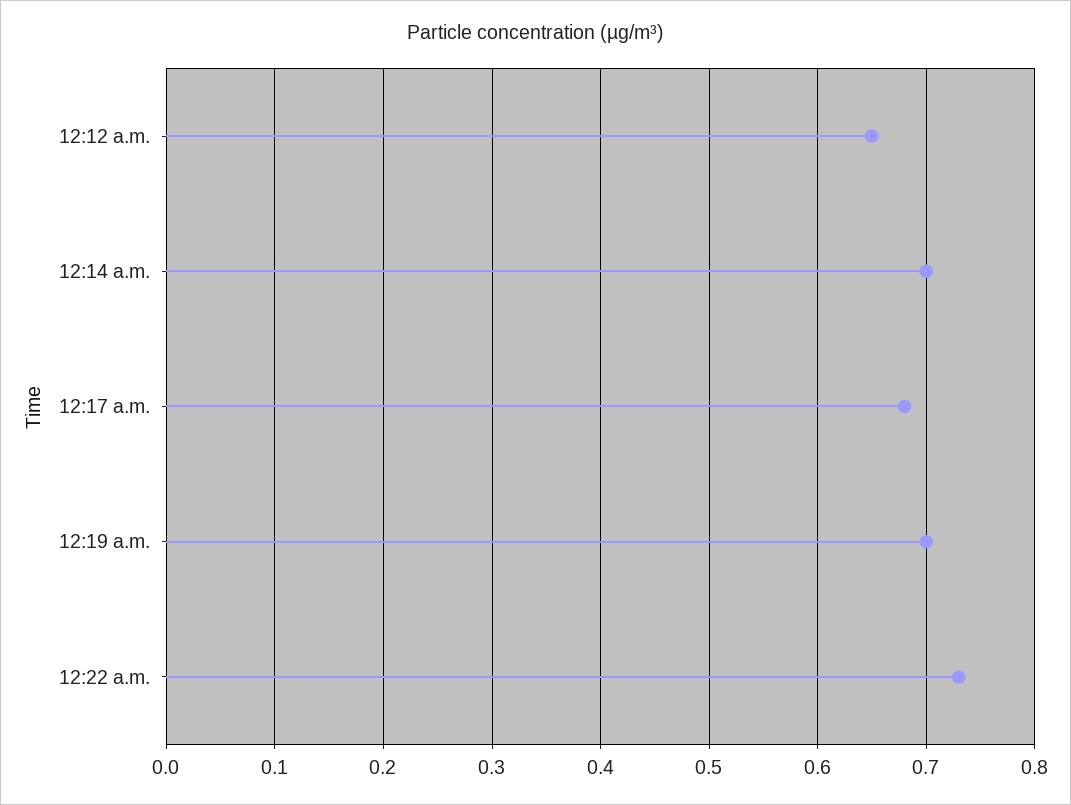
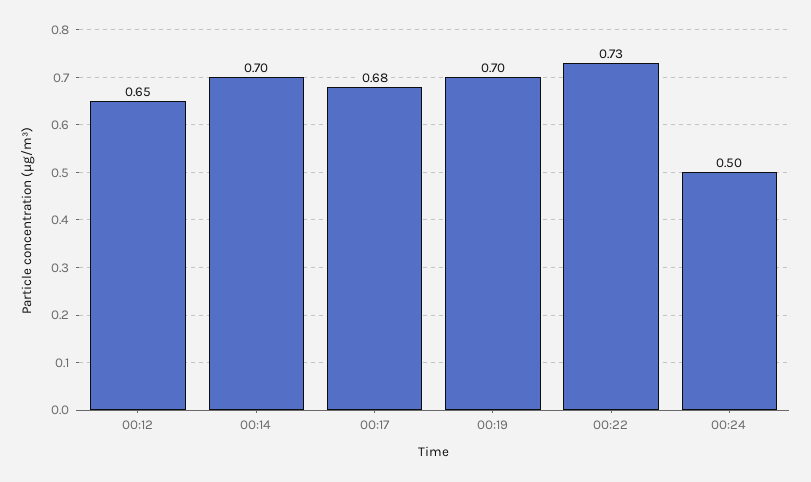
00:24: none -> 0.5

